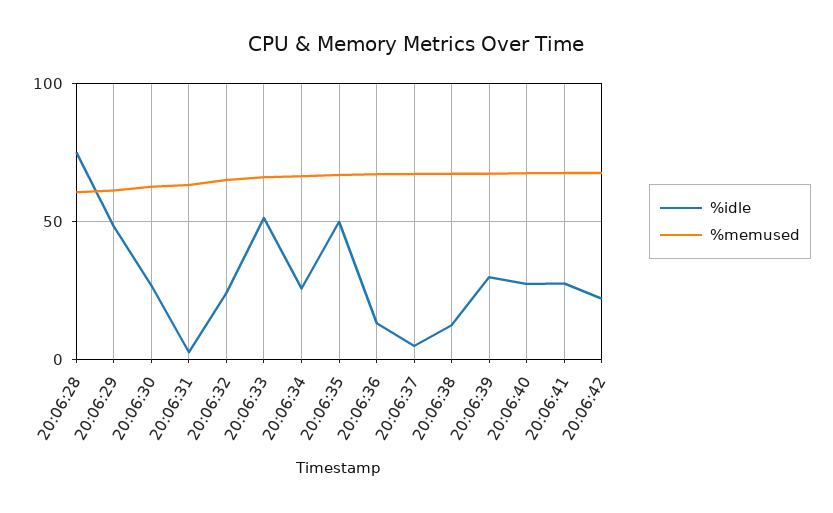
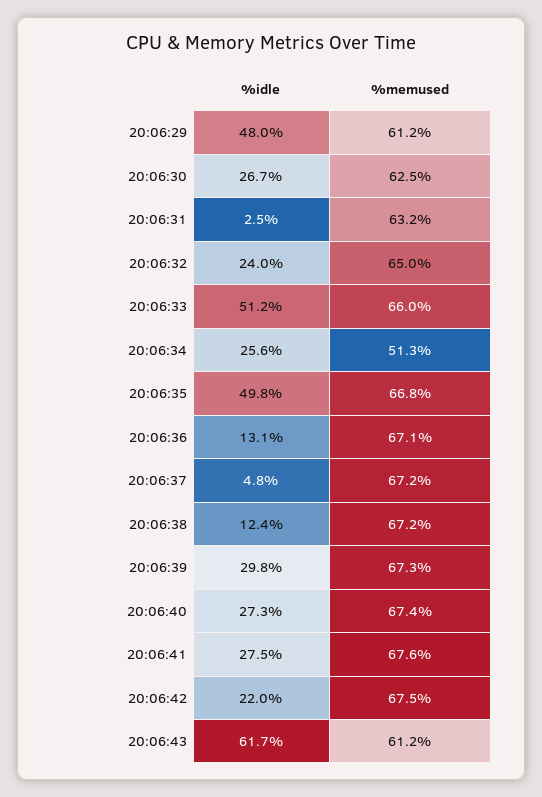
%idle, 20:06:28: 75 -> none
%memused, 20:06:28: 60 -> none
%memused, 20:06:34: 65 -> 51.3
%idle, 20:06:43: none -> 61.7
%memused, 20:06:43: none -> 61.2

